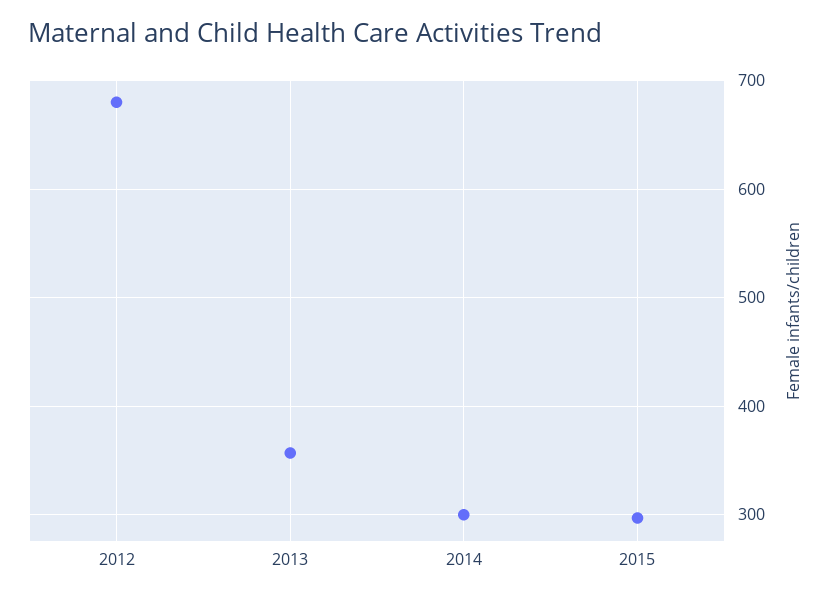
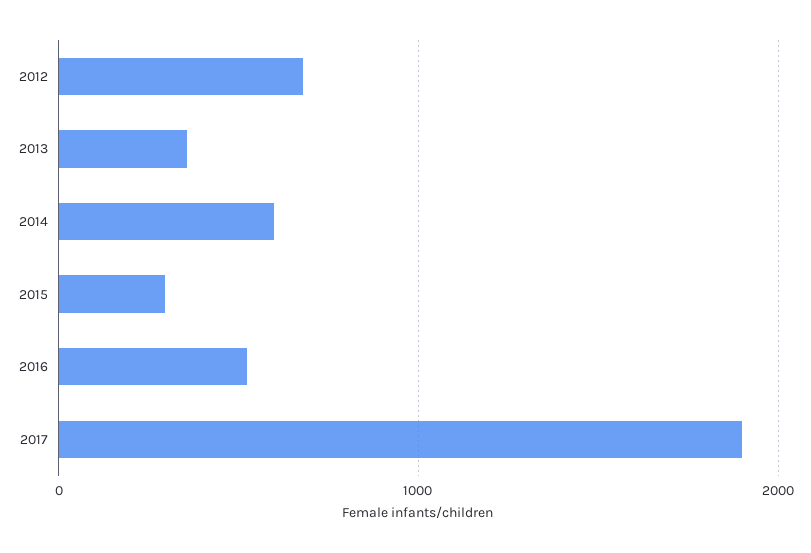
2014: 300 -> 600
2016: none -> 500
2017: none -> 1900

